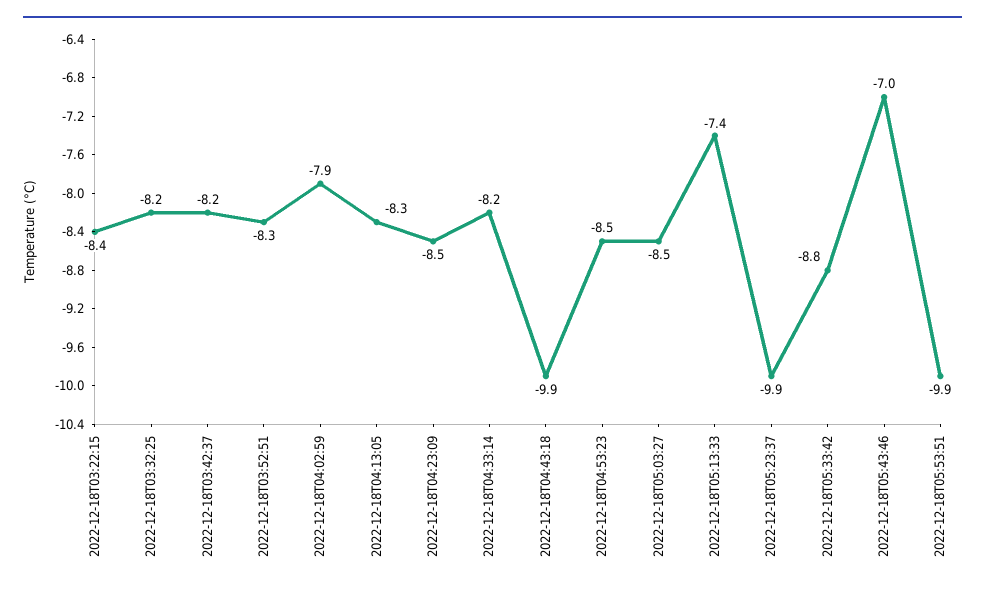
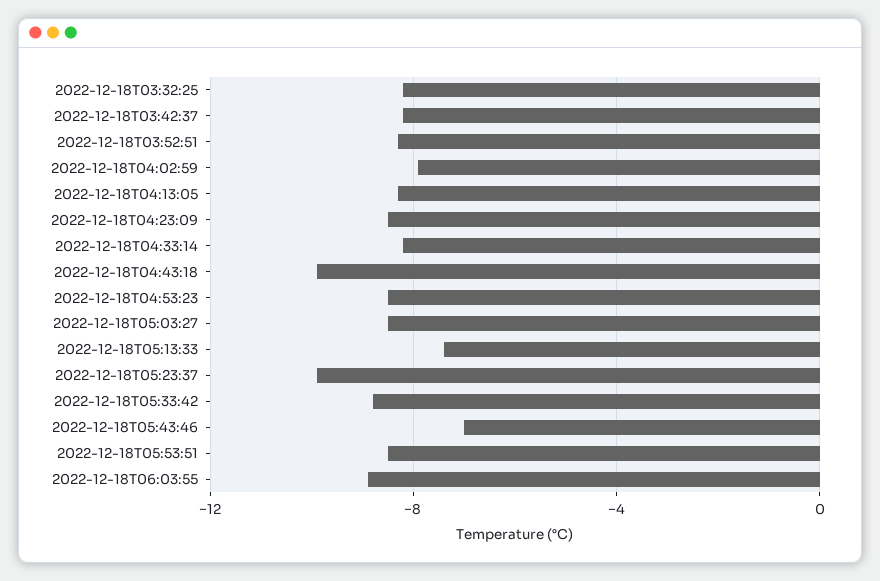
2022-12-18T03:22:15: -8.4 -> none
2022-12-18T05:53:51: -9.9 -> -8.5
2022-12-18T06:03:55: none -> -9

